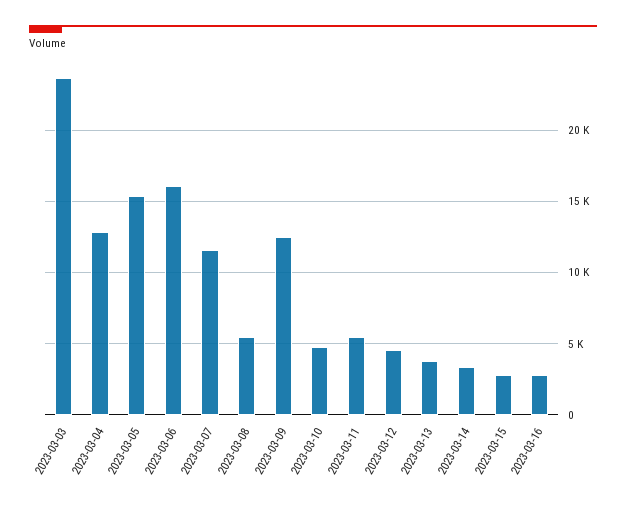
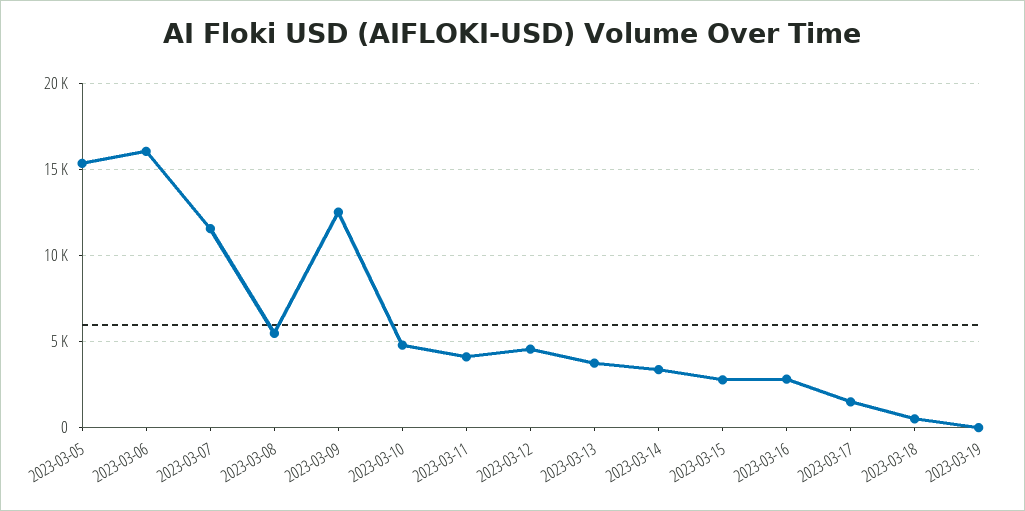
2023-03-03: 23500 -> none
2023-03-04: 13000 -> none
2023-03-11: 5500 -> 4000
2023-03-17: none -> 1500
2023-03-18: none -> 500
2023-03-19: none -> 0

